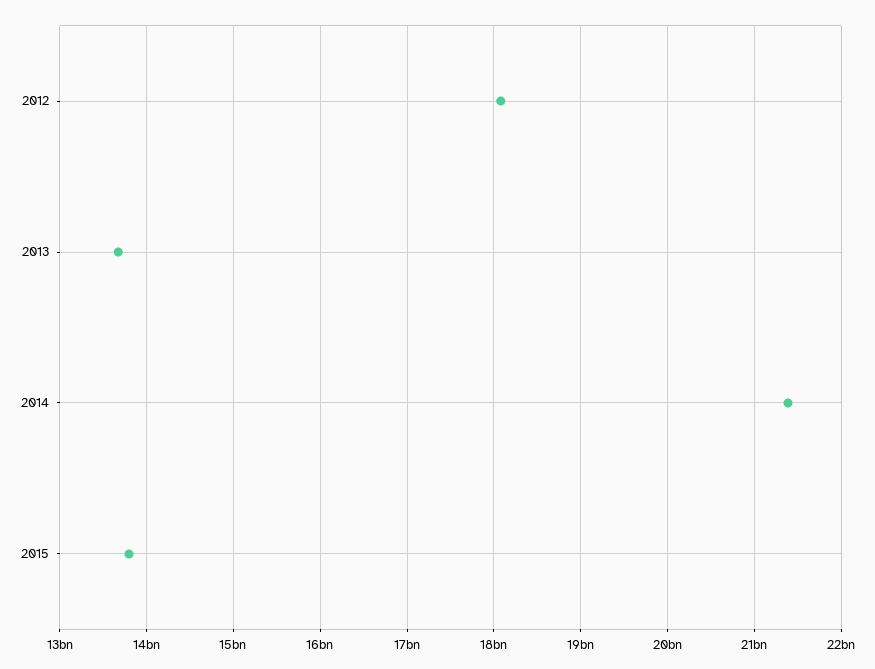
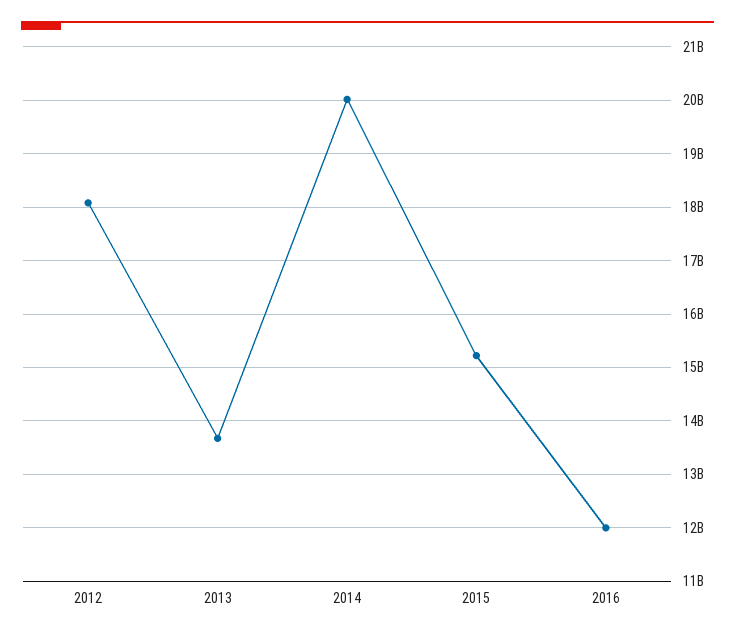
2014: 21400000000 -> 20000000000
2015: 13800000000 -> 15200000000
2016: none -> 12000000000

